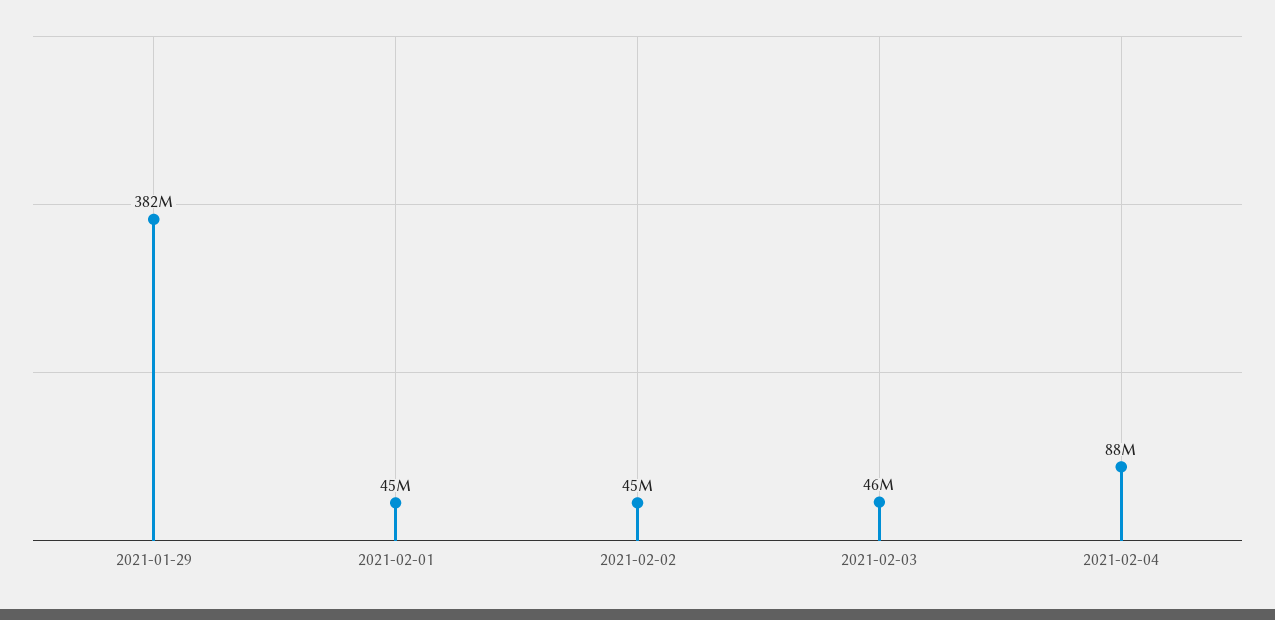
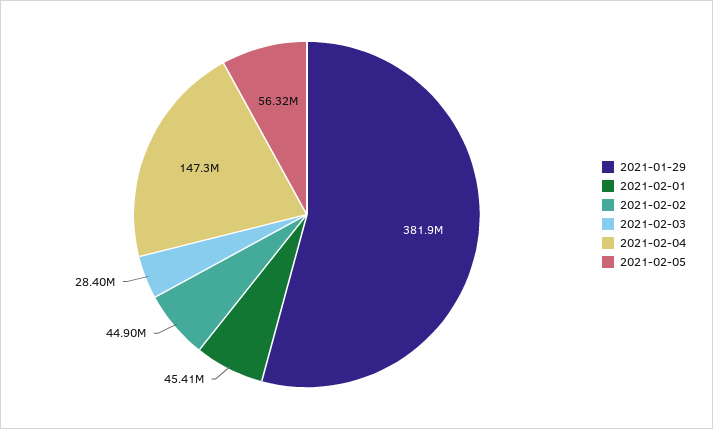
2021-02-03: 46000000 -> 28400000
2021-02-04: 88000000 -> 147300000
2021-02-05: none -> 56320000

